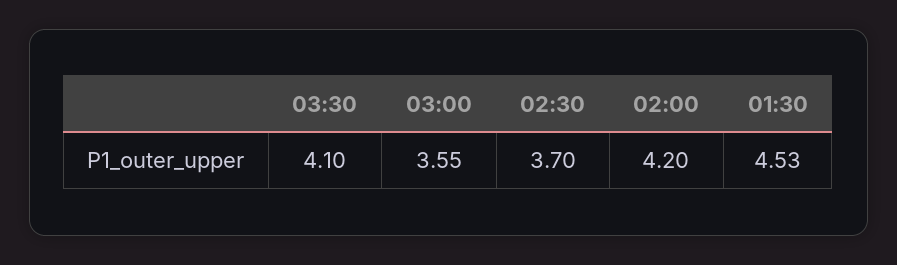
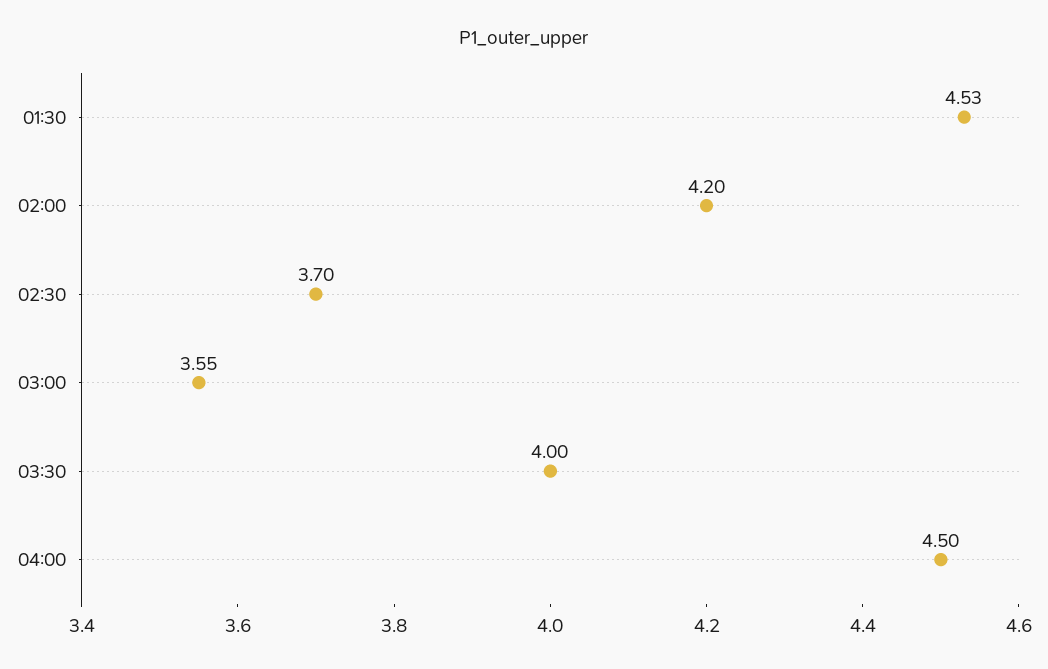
03:30: 4.1 -> 4
04:00: none -> 4.5

